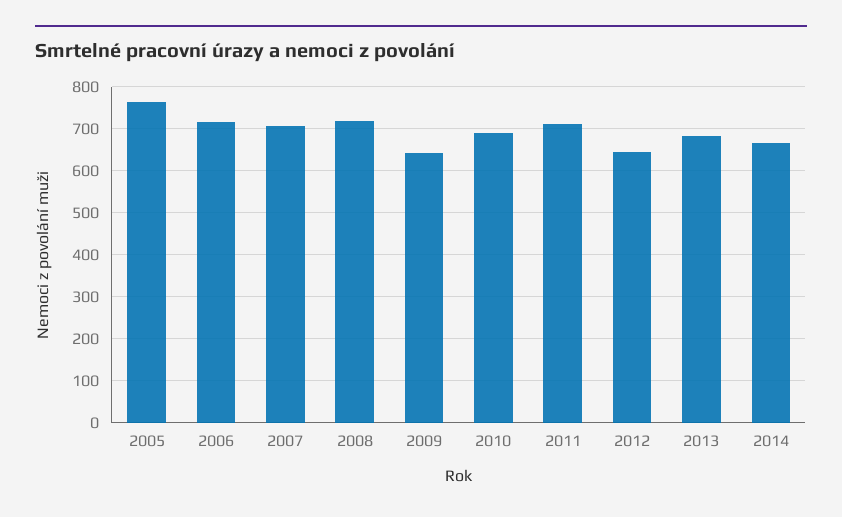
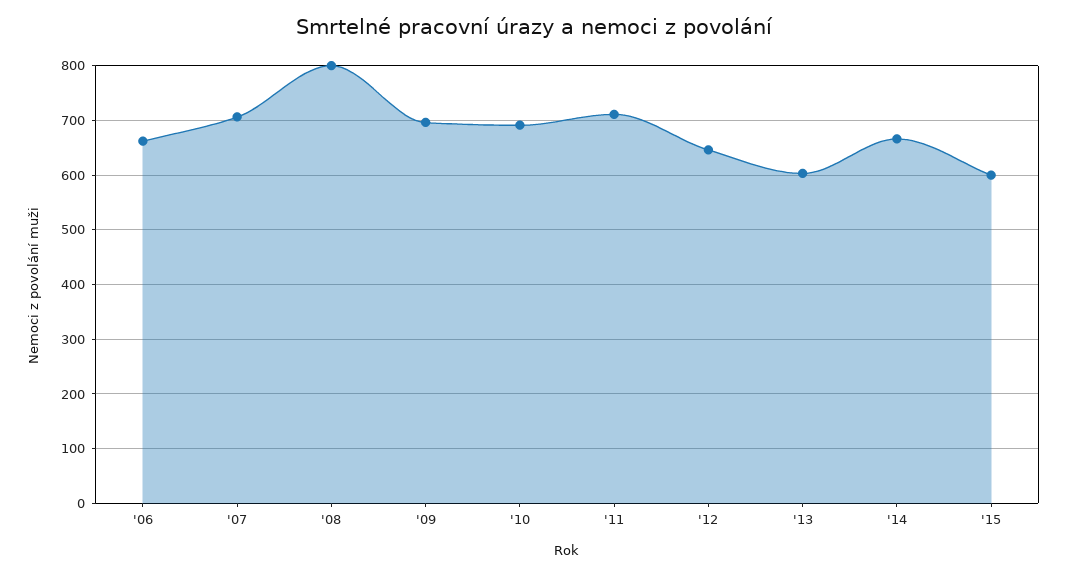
2005: 760 -> none
2006: 720 -> 660
2008: 720 -> 800
2009: 640 -> 700
2013: 680 -> 600
'15: none -> 600

